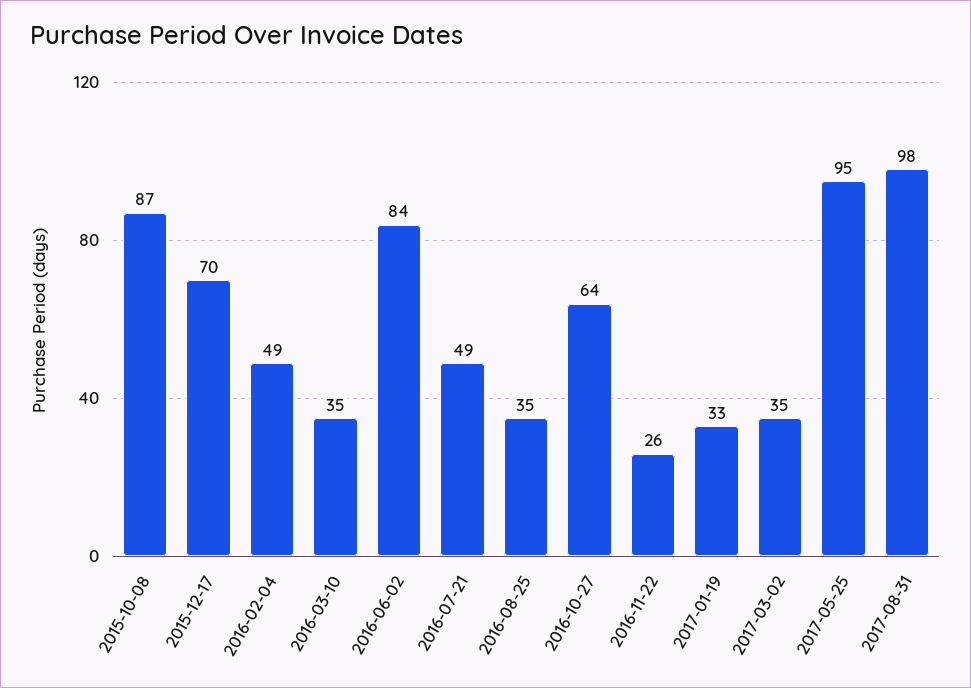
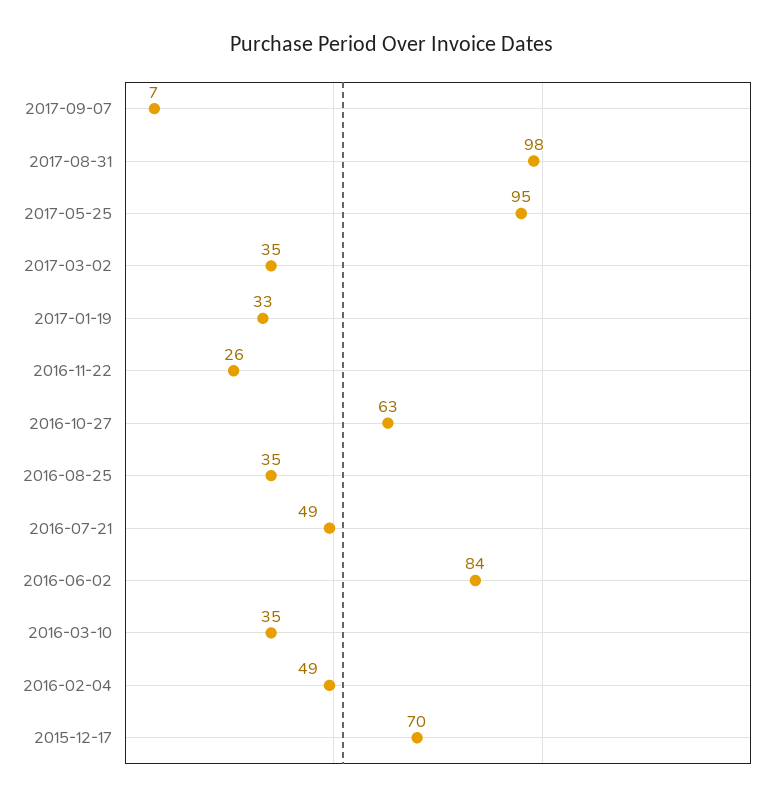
2015-10-08: 87 -> none
2016-10-27: 64 -> 63
2017-09-07: none -> 7

